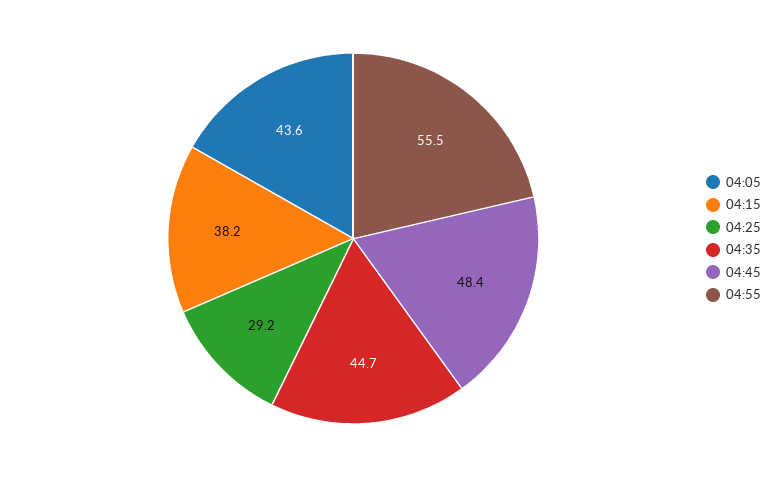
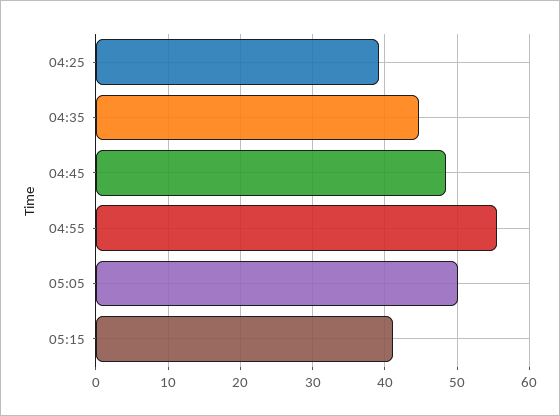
04:05: 43.6 -> none
04:15: 38.2 -> none
04:25: 29.2 -> 39
05:05: none -> 50
05:15: none -> 41

